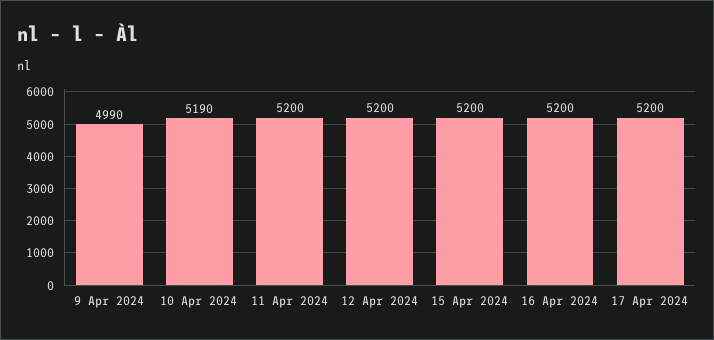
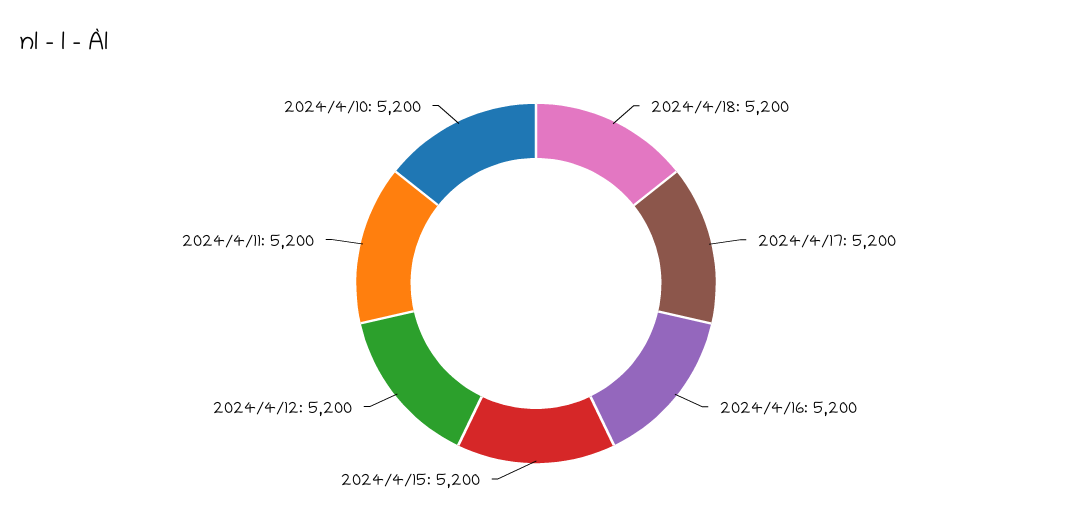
9 Apr 2024: 4990 -> none
10 Apr 2024: 5190 -> 5200
2024/4/18: none -> 5200

